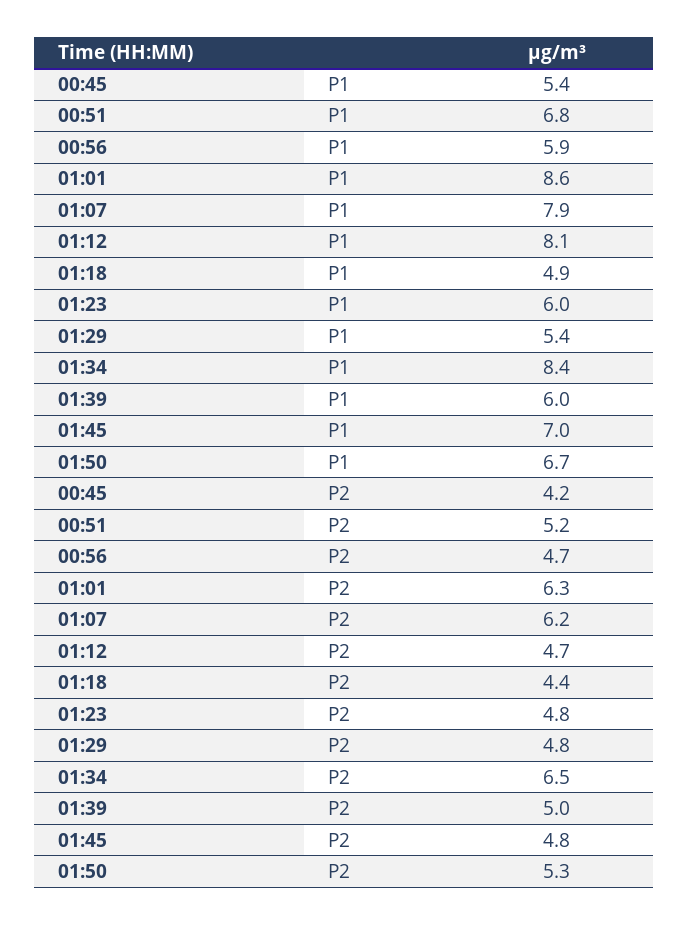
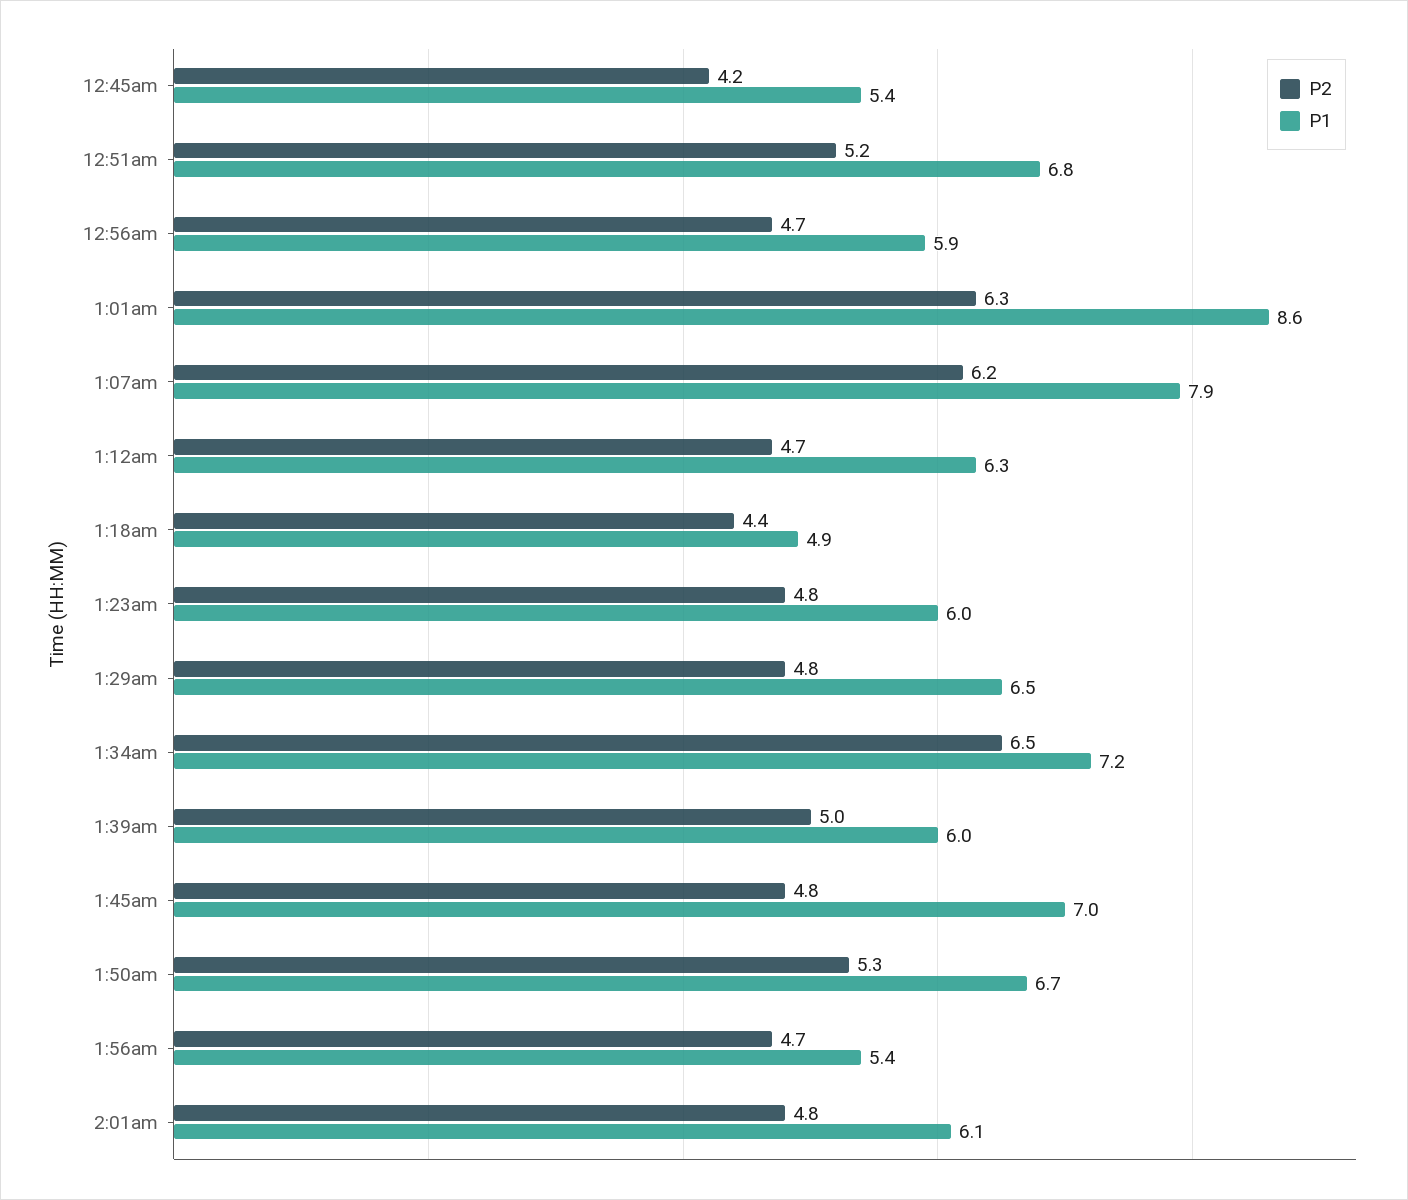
P1, 01:12: 8.1 -> 6.3
P1, 01:29: 5.4 -> 6.5
P1, 01:34: 8.4 -> 7.2
P2, 1:56am: none -> 4.7
P1, 1:56am: none -> 5.4
P2, 2:01am: none -> 4.8
P1, 2:01am: none -> 6.1

